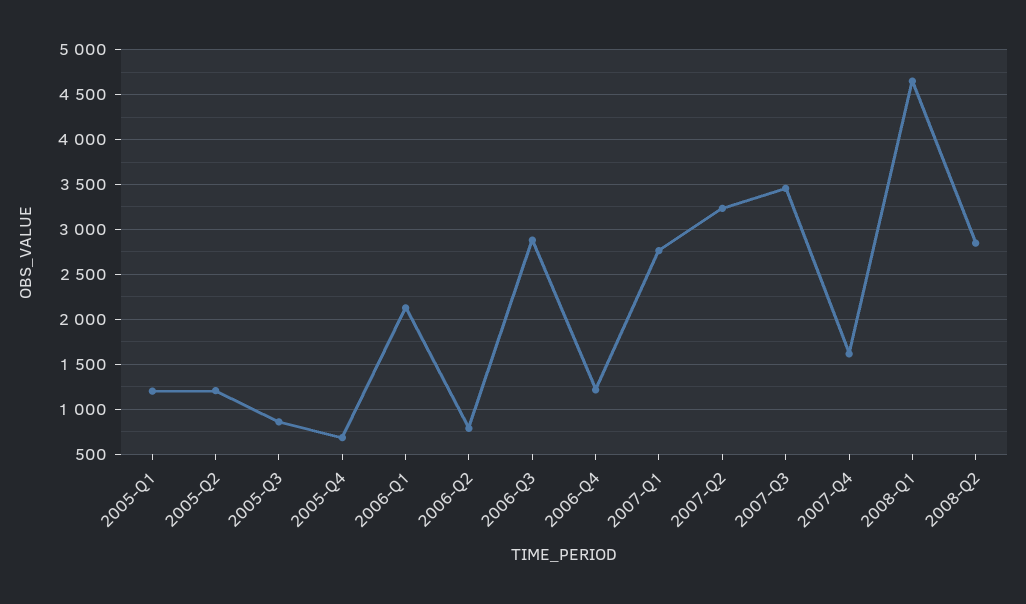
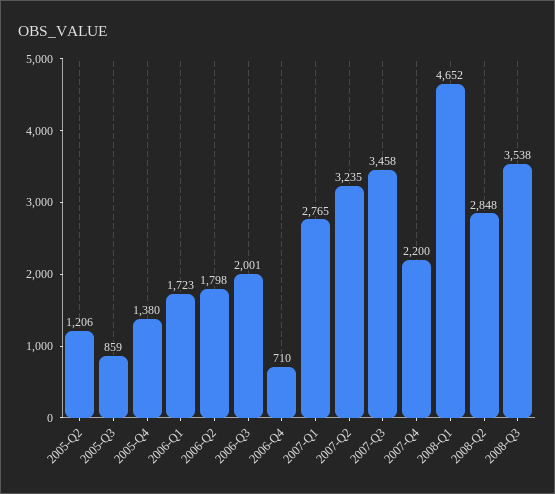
2005-Q1: 1200 -> none
2005-Q4: 700 -> 1380
2006-Q1: 2100 -> 1723
2006-Q2: 800 -> 1798
2006-Q3: 2900 -> 2001
2006-Q4: 1200 -> 710
2007-Q4: 1600 -> 2200
2008-Q3: none -> 3538

